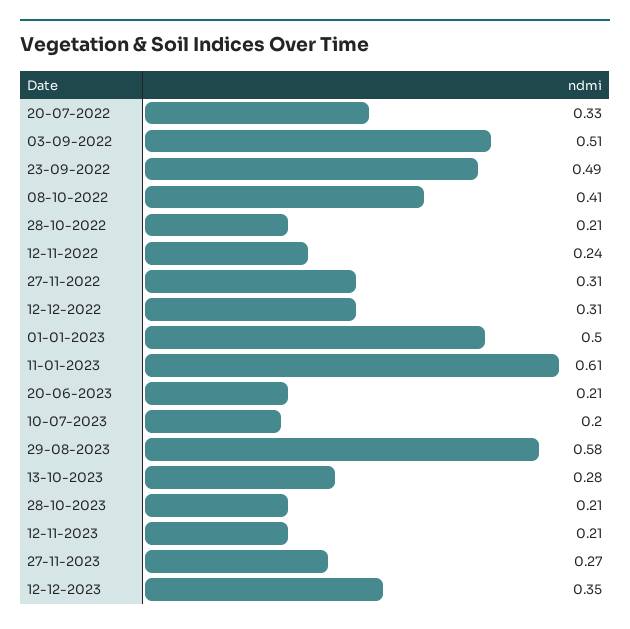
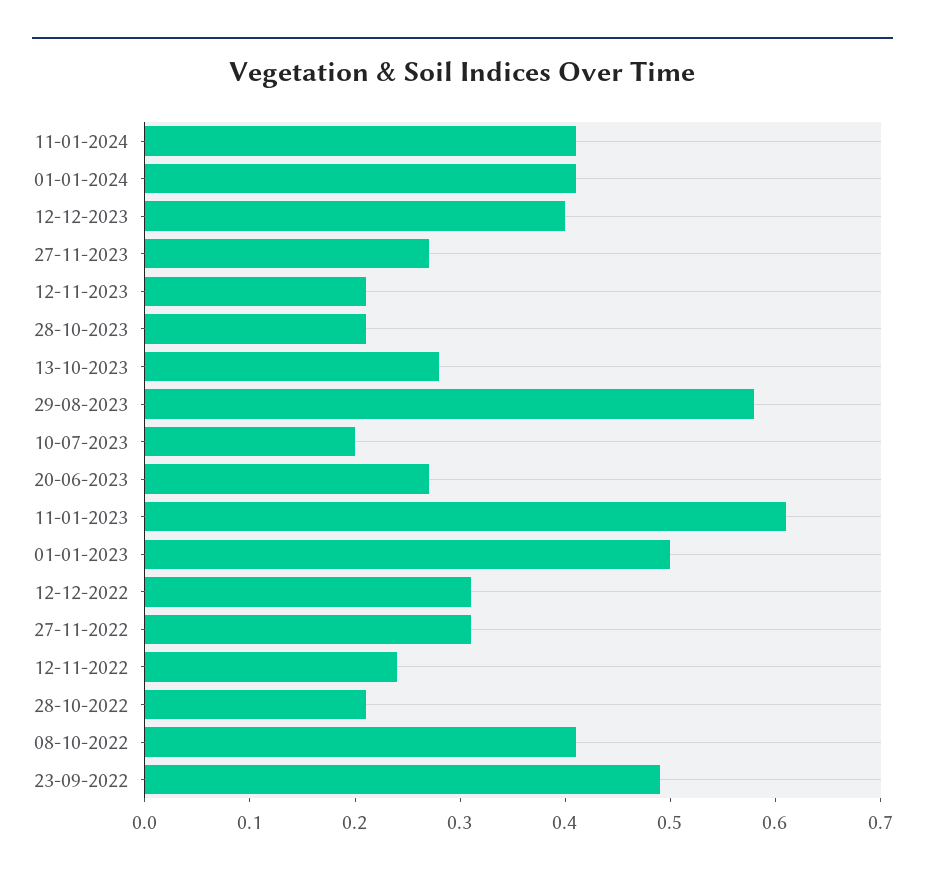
20-07-2022: 0.33 -> none
03-09-2022: 0.51 -> none
20-06-2023: 0.21 -> 0.27
12-12-2023: 0.35 -> 0.4
11-01-2024: none -> 0.41
01-01-2024: none -> 0.41

